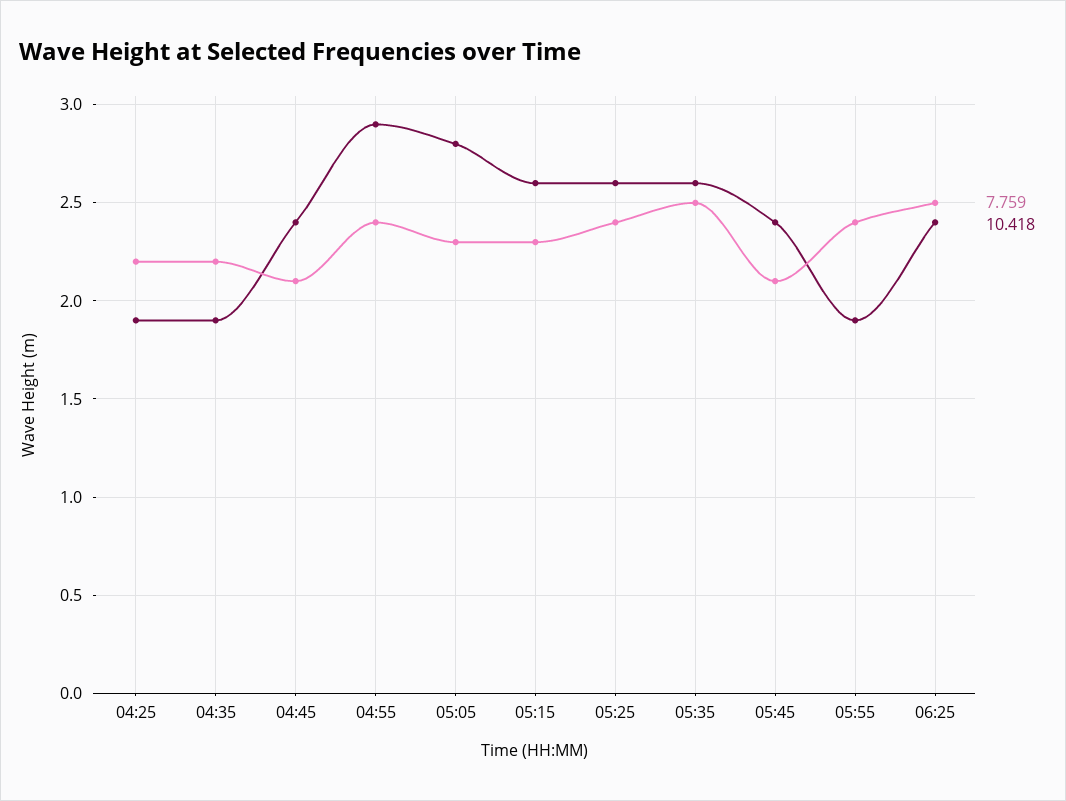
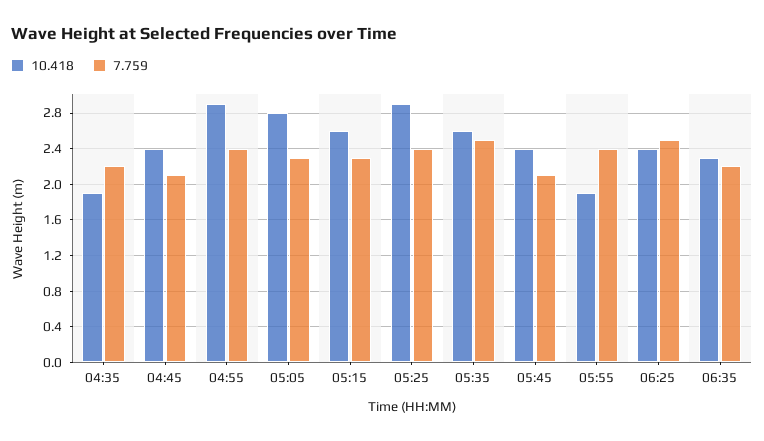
7.759, 04:25: 2.2 -> none
10.418, 04:25: 1.9 -> none
10.418, 05:25: 2.6 -> 2.9
10.418, 06:35: none -> 2.3
7.759, 06:35: none -> 2.2

